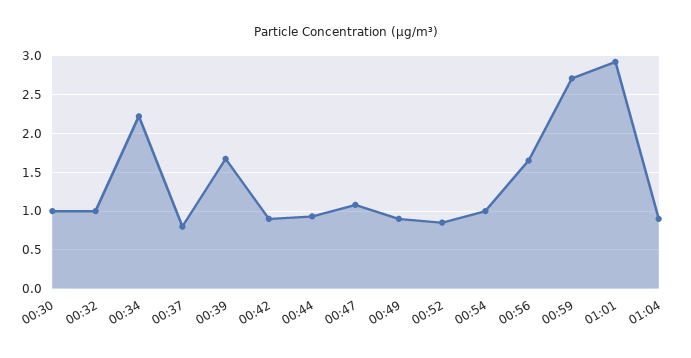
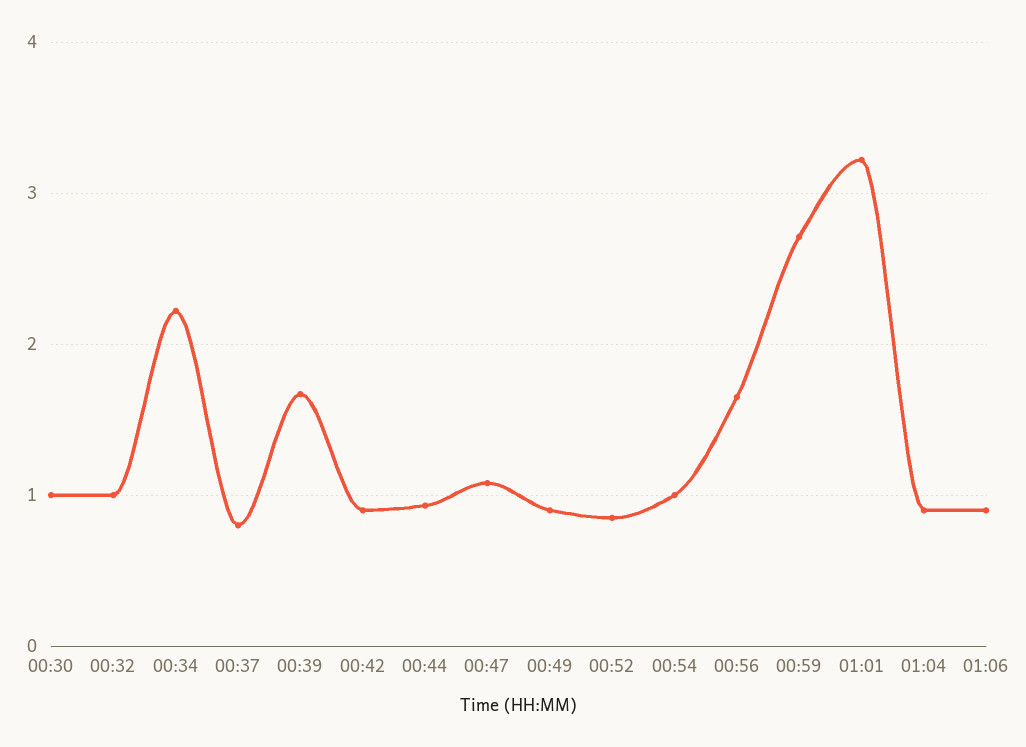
01:01: 2.9 -> 3.2
01:06: none -> 0.9

